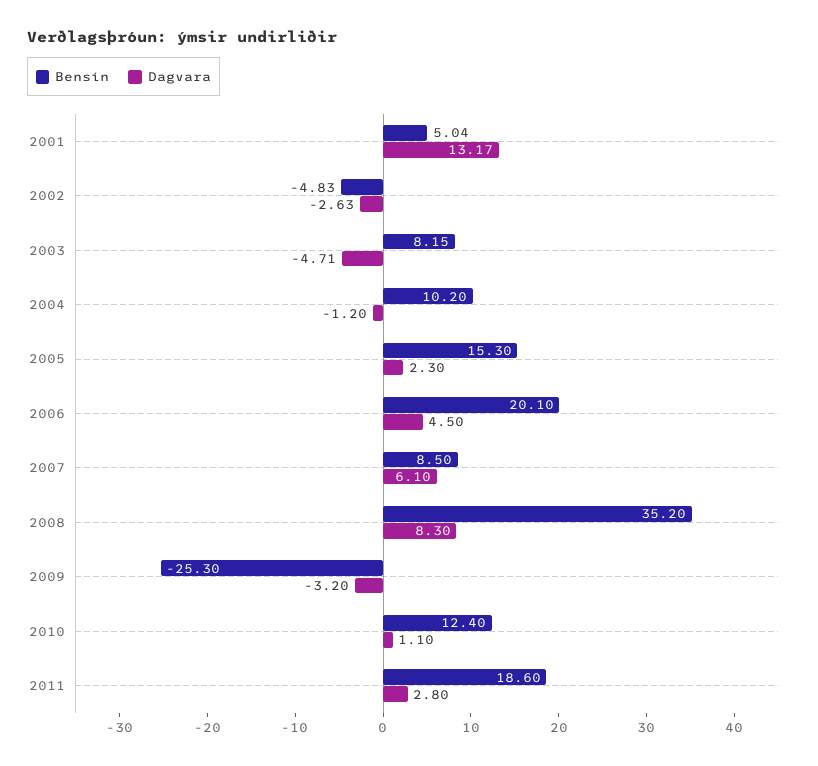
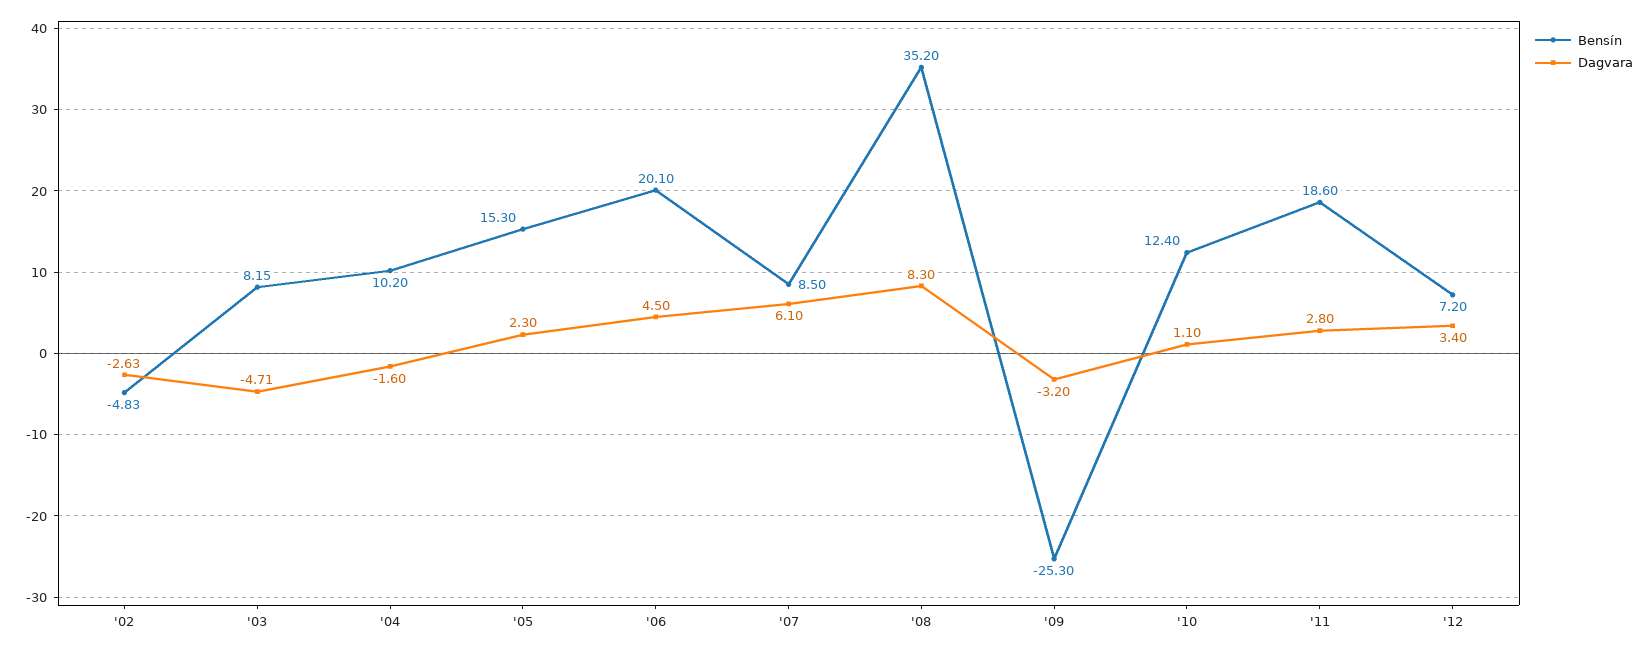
Bensín, 2001: 5.04 -> none
Dagvara, 2001: 13.17 -> none
Dagvara, 2004: -1.2 -> -1.6
Bensín, '12: none -> 7.2
Dagvara, '12: none -> 3.4

